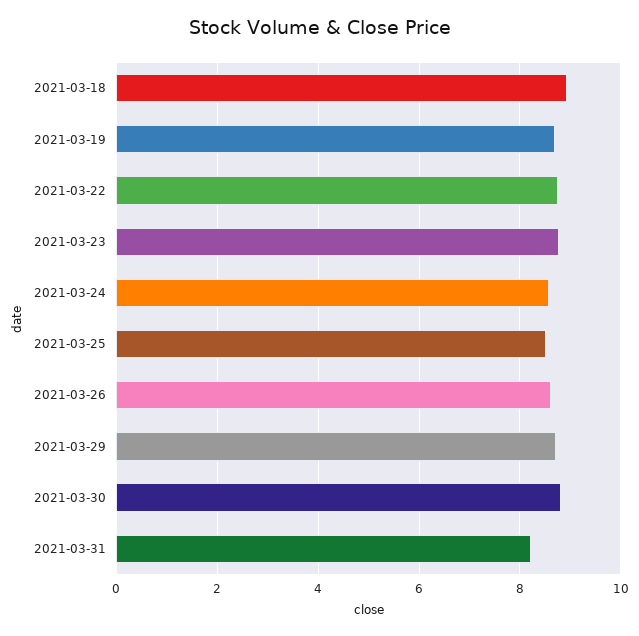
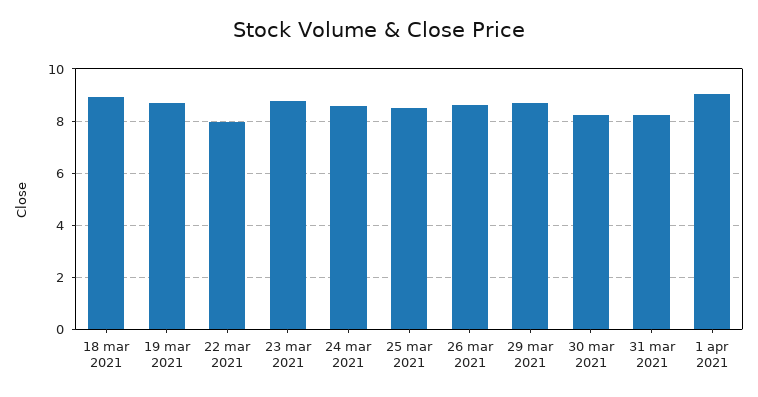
2021-03-22: 8.8 -> 8
2021-03-30: 8.8 -> 8.25
1 apr 2021: none -> 9

